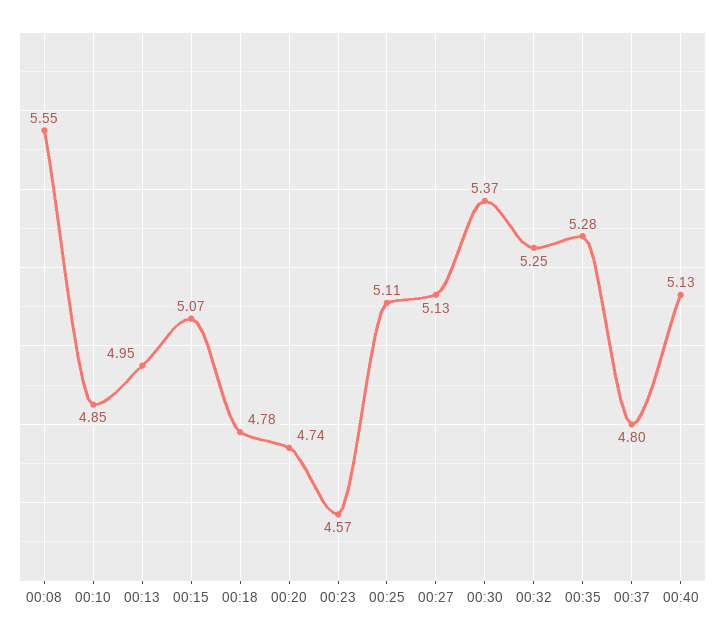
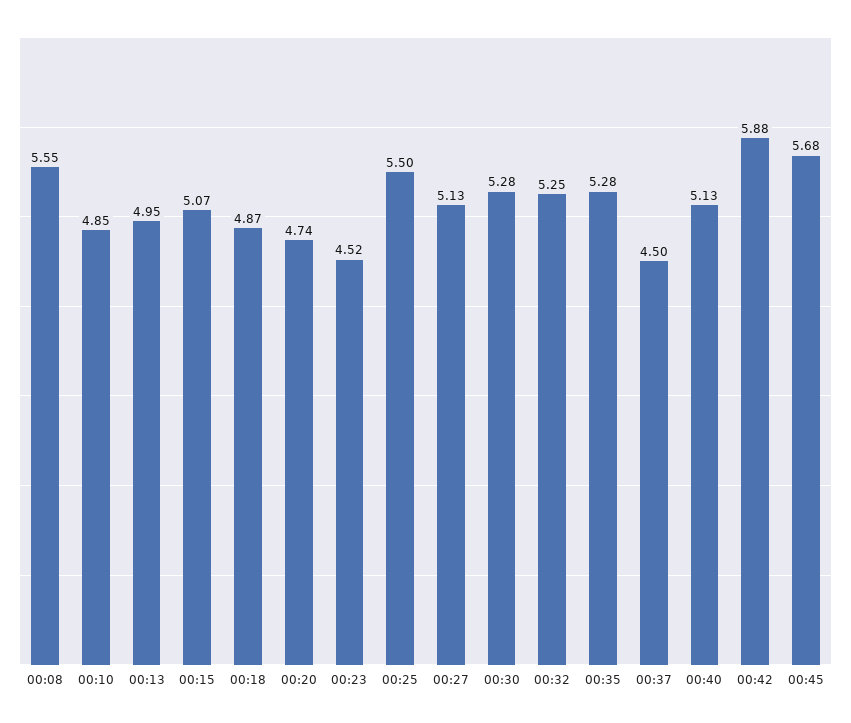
00:18: 4.78 -> 4.87
00:23: 4.57 -> 4.52
00:25: 5.11 -> 5.5
00:30: 5.37 -> 5.28
00:37: 4.8 -> 4.5
00:42: none -> 5.88
00:45: none -> 5.68

